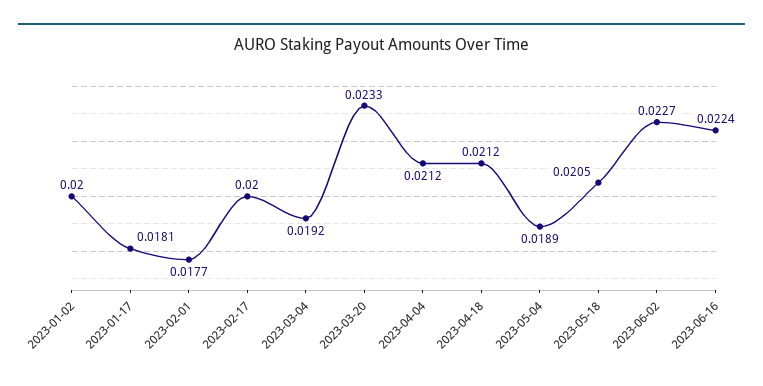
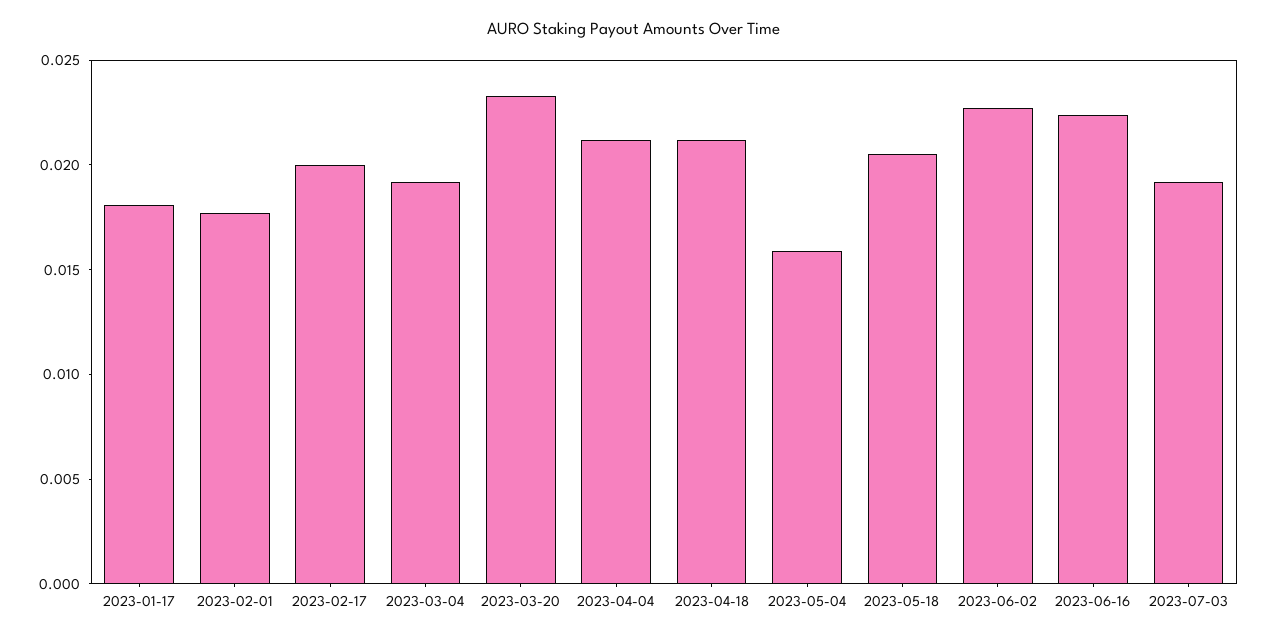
2023-01-02: 0.02 -> none
2023-05-04: 0.0189 -> 0.016
2023-07-03: none -> 0.019

